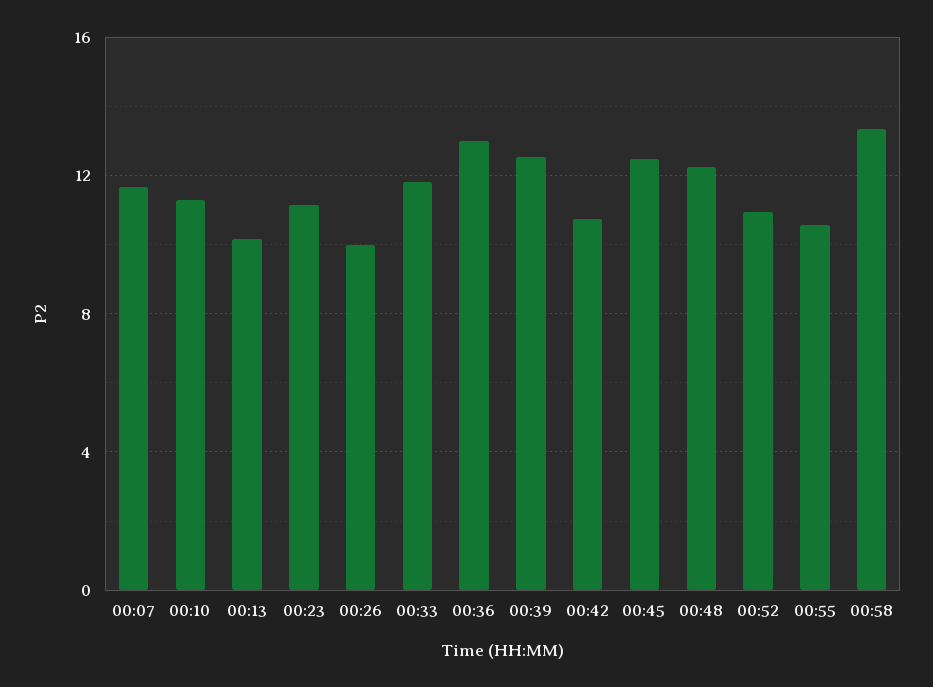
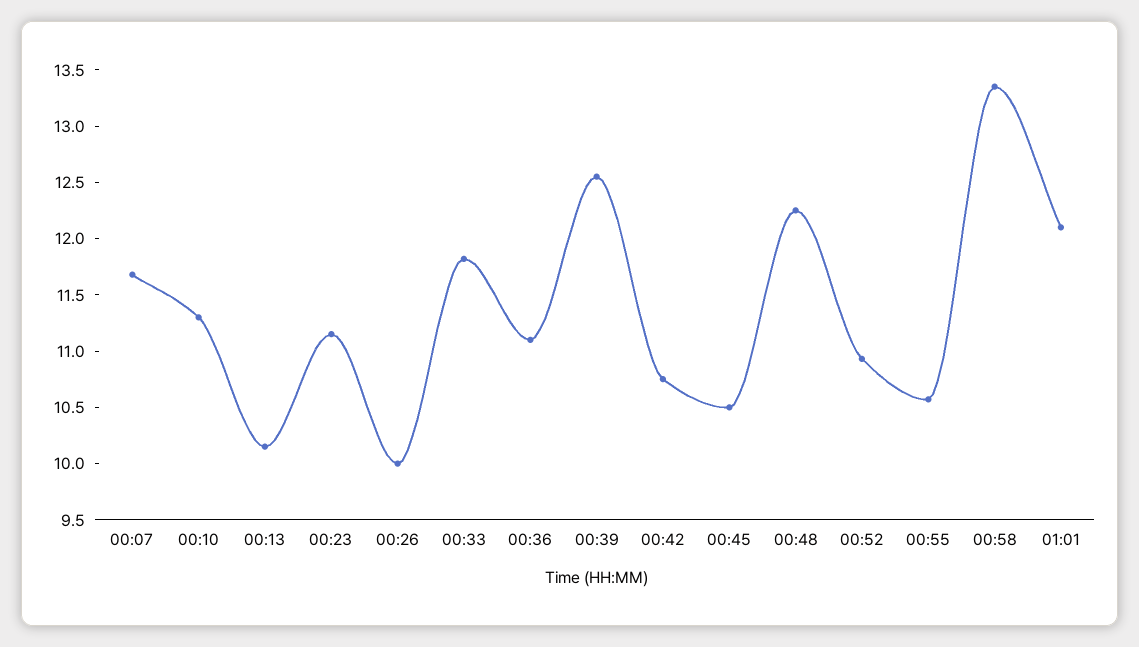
00:36: 13 -> 11.1
00:45: 12.5 -> 10.5
01:01: none -> 12.1

